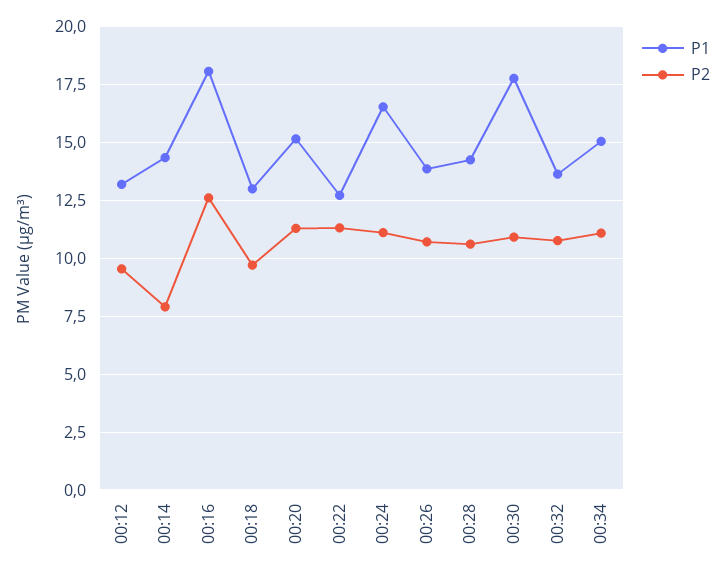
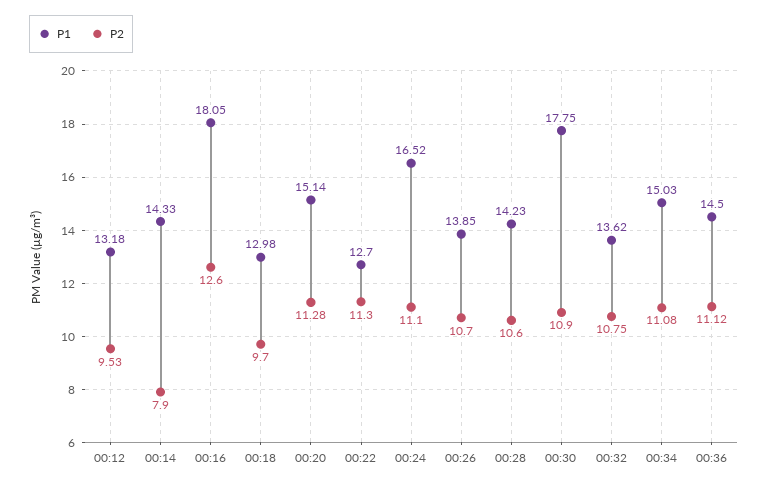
P1, 00:36: none -> 14.5
P2, 00:36: none -> 11.12

